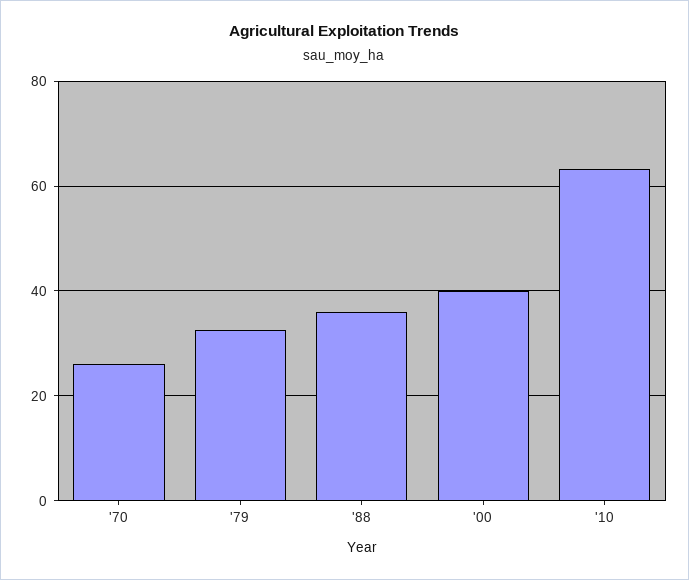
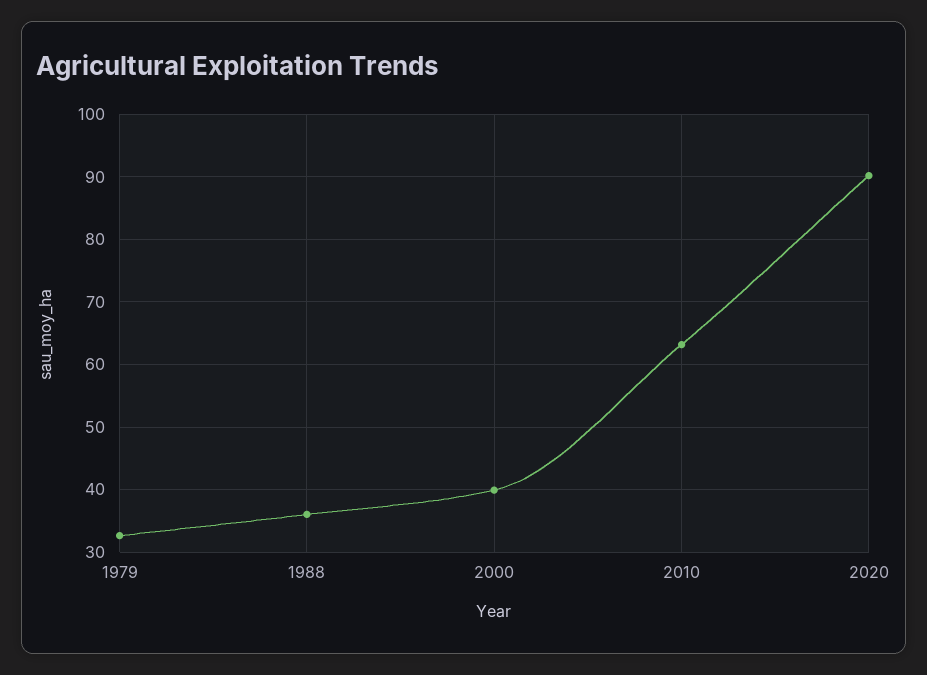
'70: 26 -> none
2020: none -> 90

